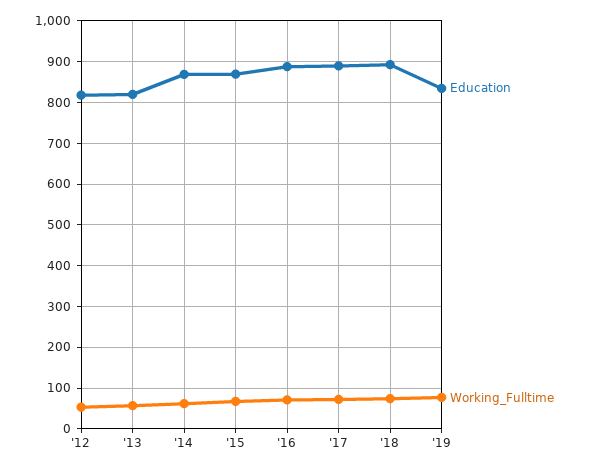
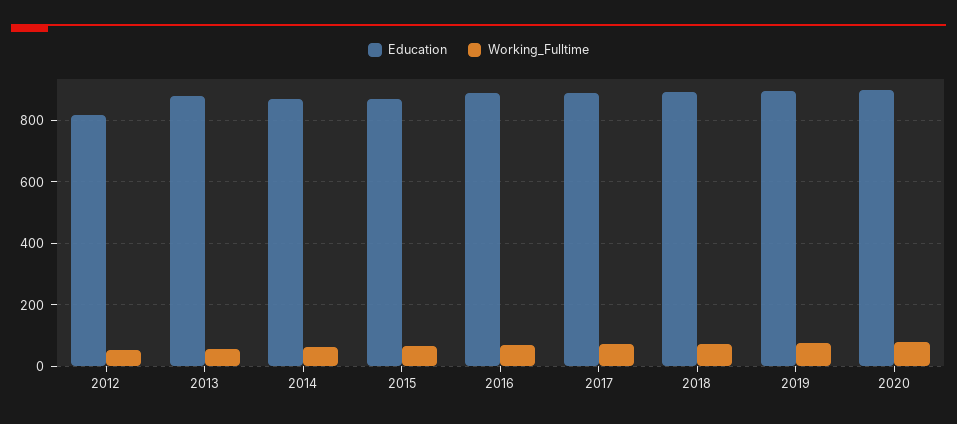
Education, '13: 820 -> 880
Education, '19: 840 -> 900
Education, 2020: none -> 900
Working_Fulltime, 2020: none -> 80

